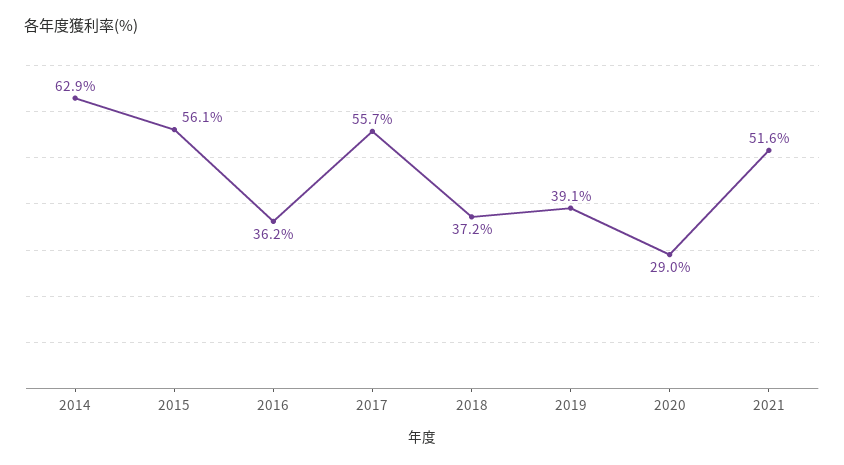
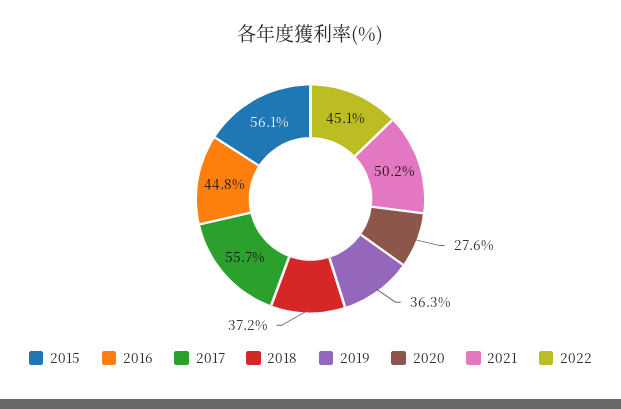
2014: 62.9 -> none
2016: 36.2 -> 44.8
2019: 39.1 -> 36.3
2020: 29 -> 27.6
2021: 51.6 -> 50.2
2022: none -> 45.1

